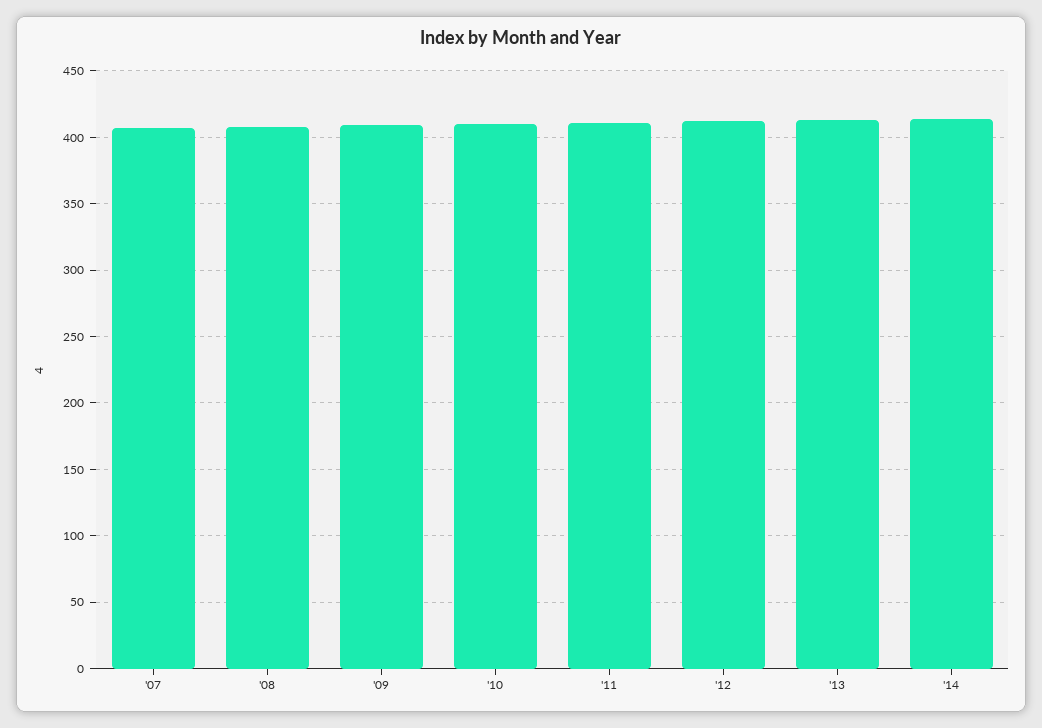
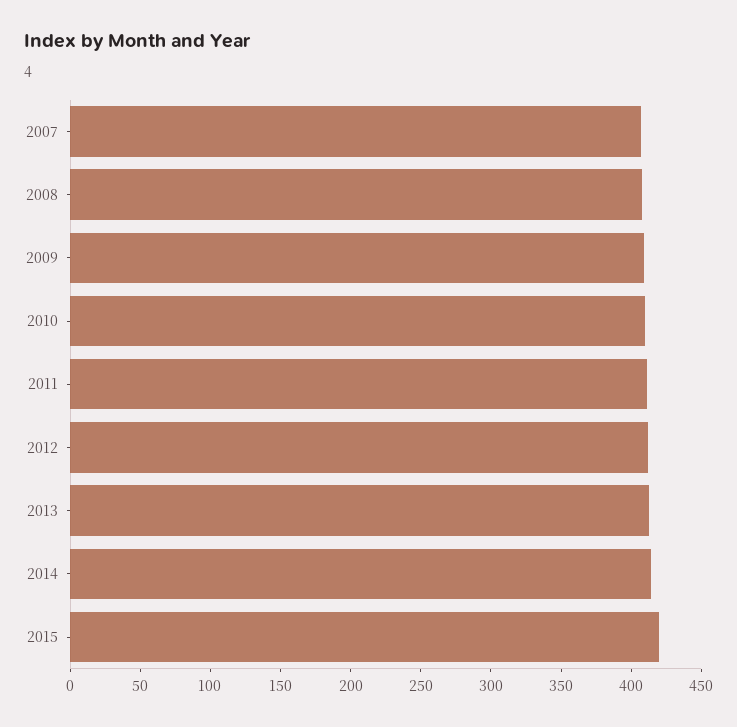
2015: none -> 420

